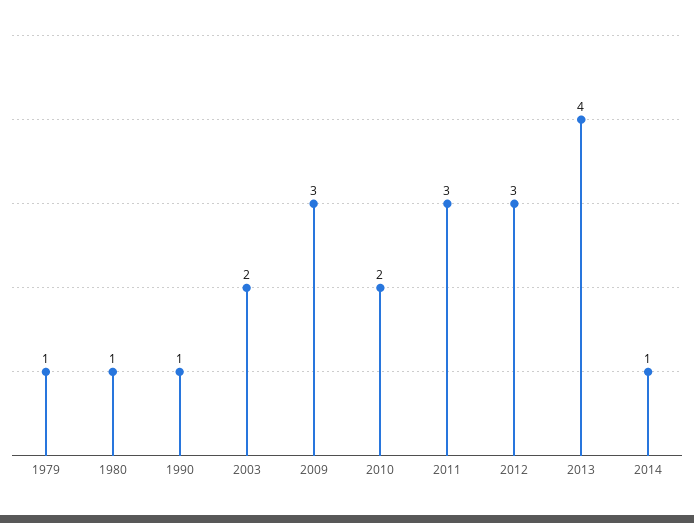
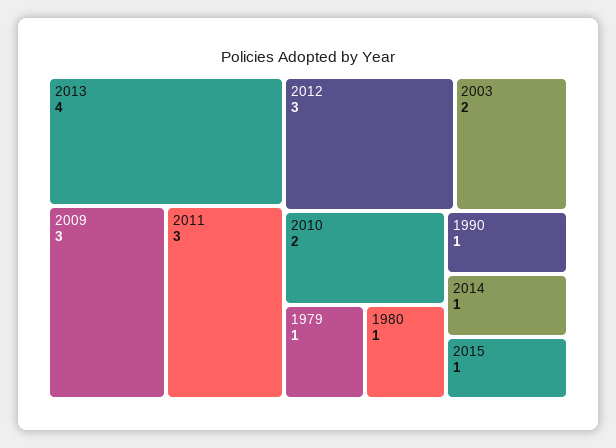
2015: none -> 1

